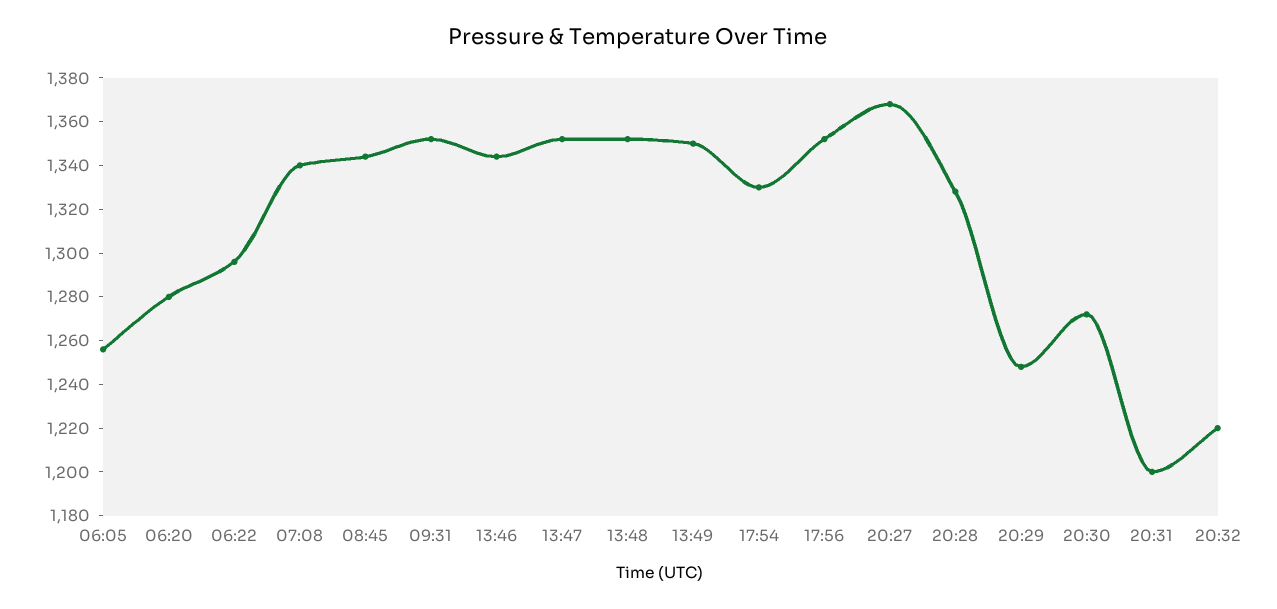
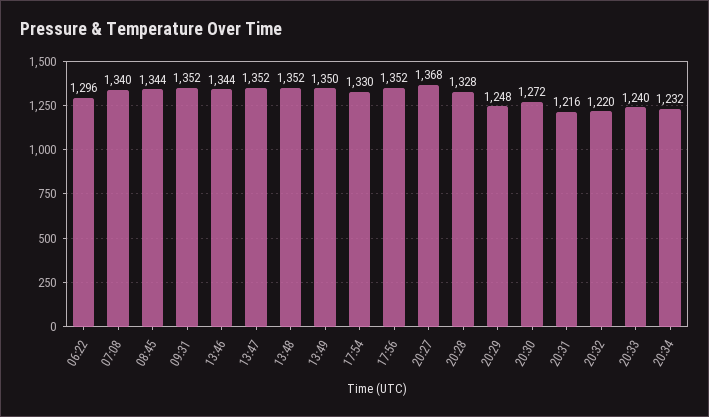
06:05: 1255 -> none
06:20: 1280 -> none
20:31: 1200 -> 1216
20:33: none -> 1240
20:34: none -> 1232

